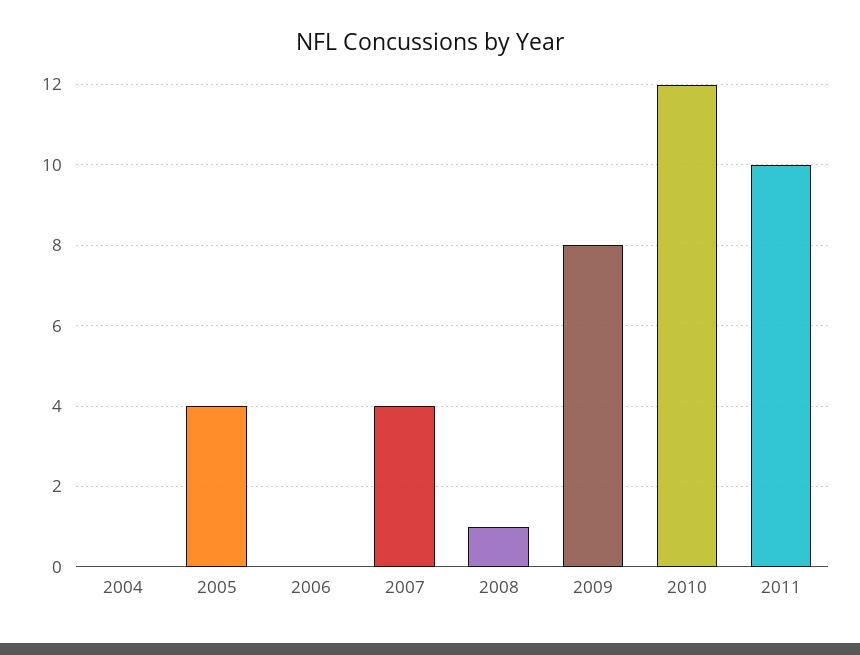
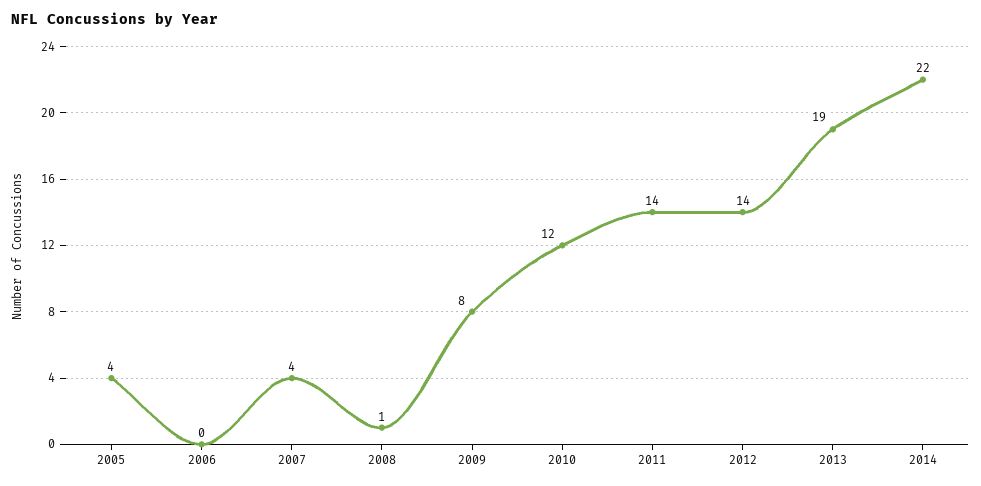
2004: 0 -> none
2011: 10 -> 14
2012: none -> 14
2013: none -> 19
2014: none -> 22

